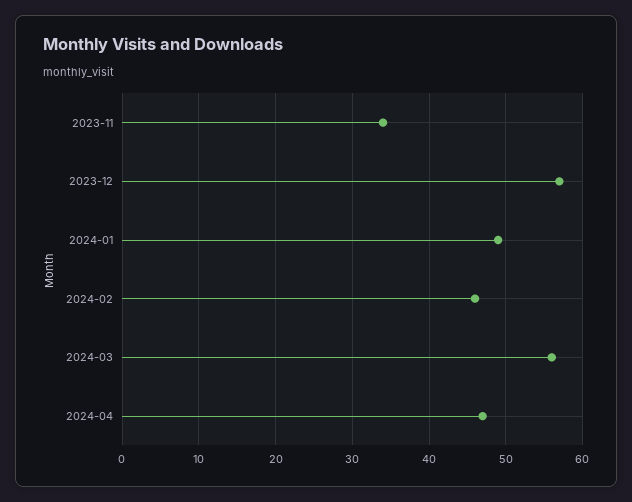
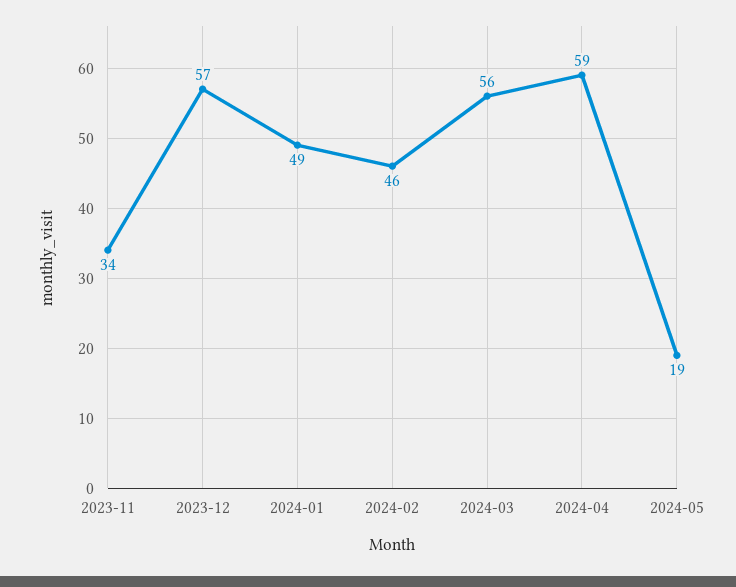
2024-04: 47 -> 59
2024-05: none -> 19

